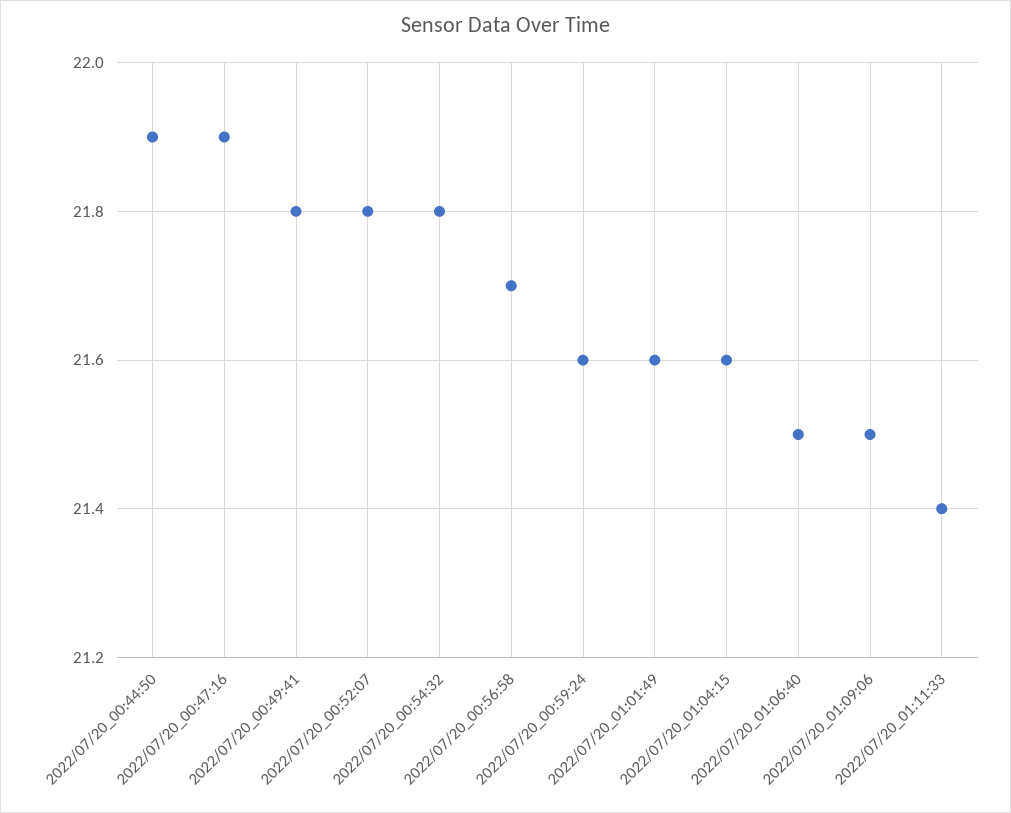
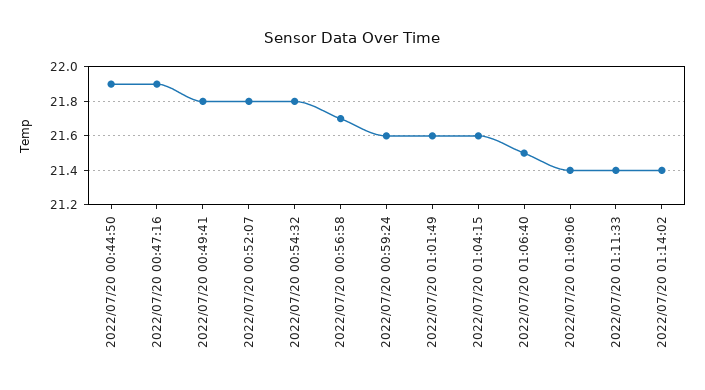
2022/07/20_01:09:06: 21.5 -> 21.4
2022/07/20 01:14:02: none -> 21.4

